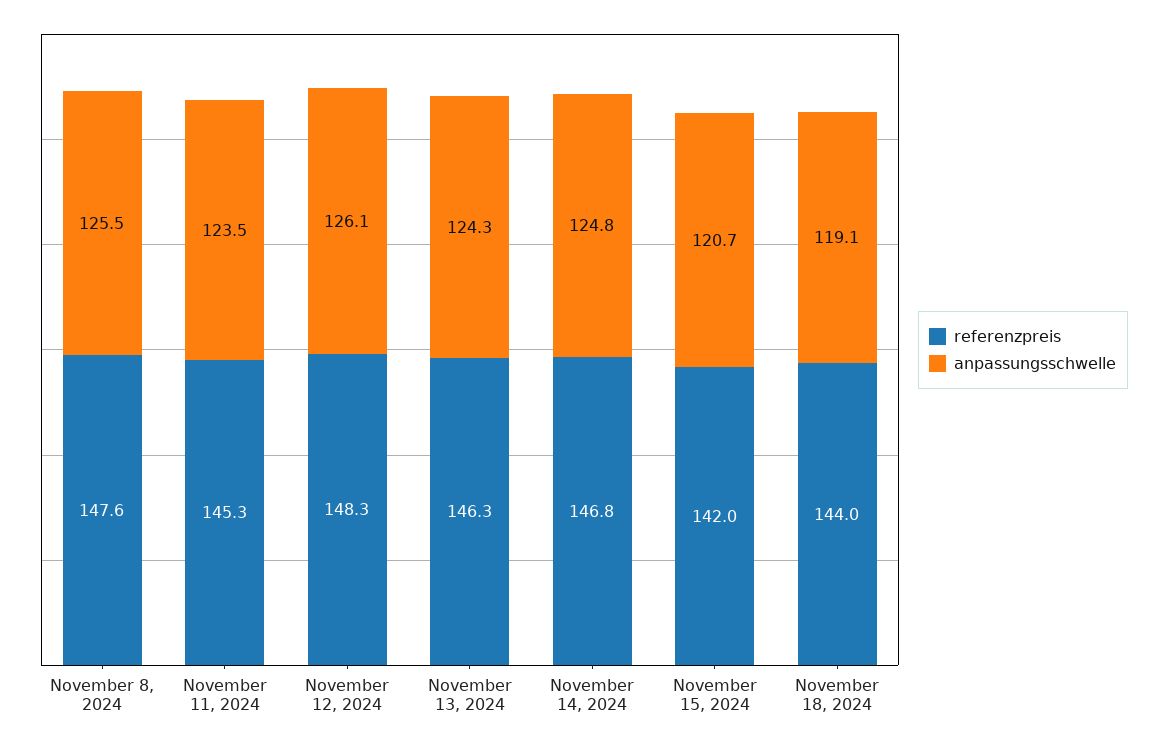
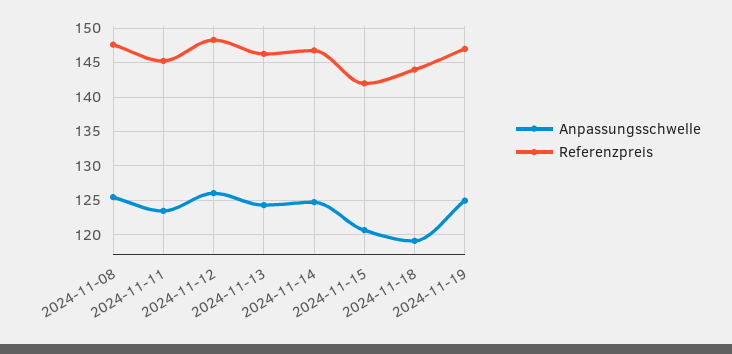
anpassungsschwelle, 2024-11-19: none -> 125
referenzpreis, 2024-11-19: none -> 147

